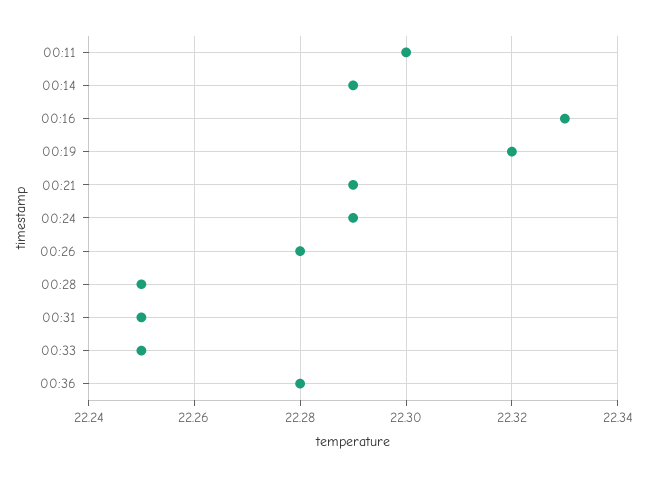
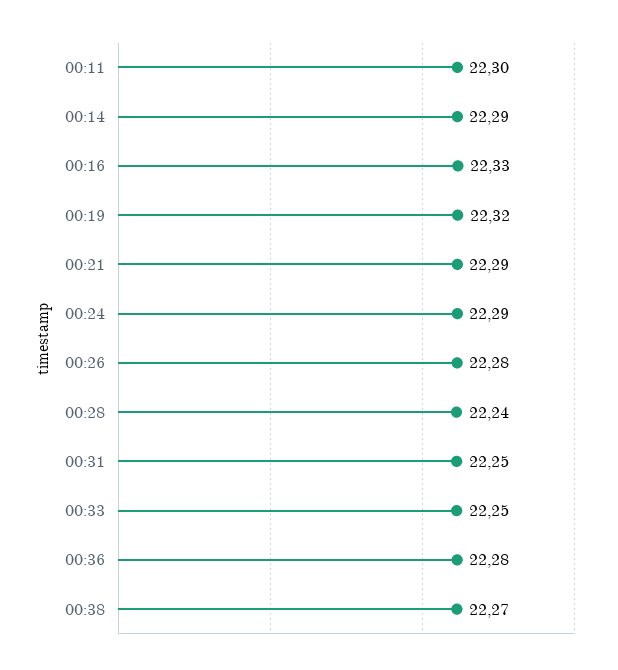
00:28: 22.25 -> 22.24
00:38: none -> 22.27

